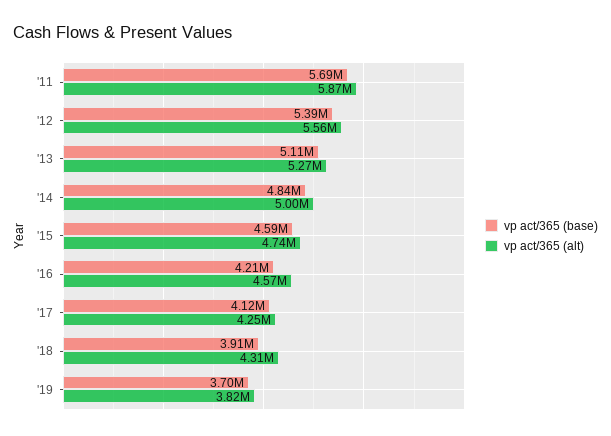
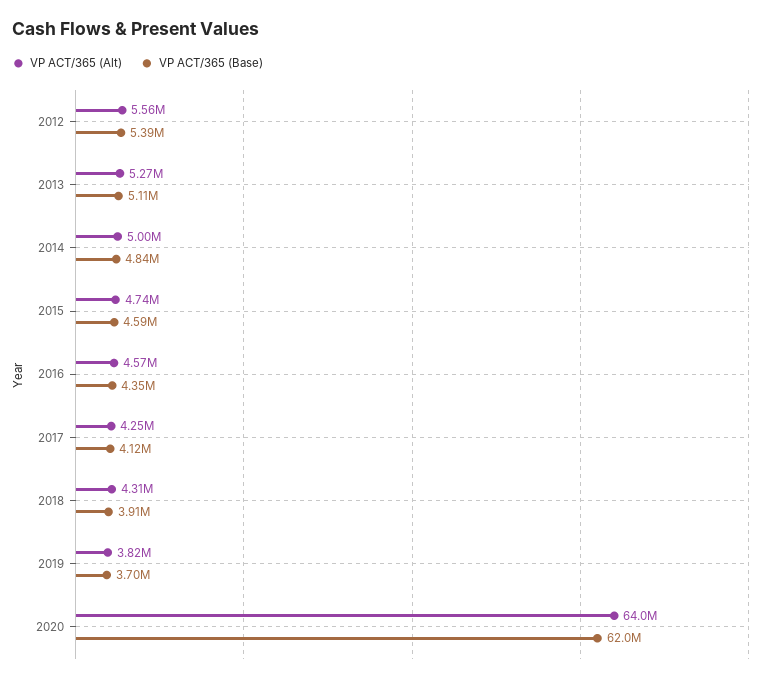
vp act/365 (base), '11: 5690000 -> none
vp act/365 (alt), '11: 5870000 -> none
vp act/365 (base), '16: 4210000 -> 4350000
vp act/365 (alt), 2020: none -> 64000000
vp act/365 (base), 2020: none -> 62000000

